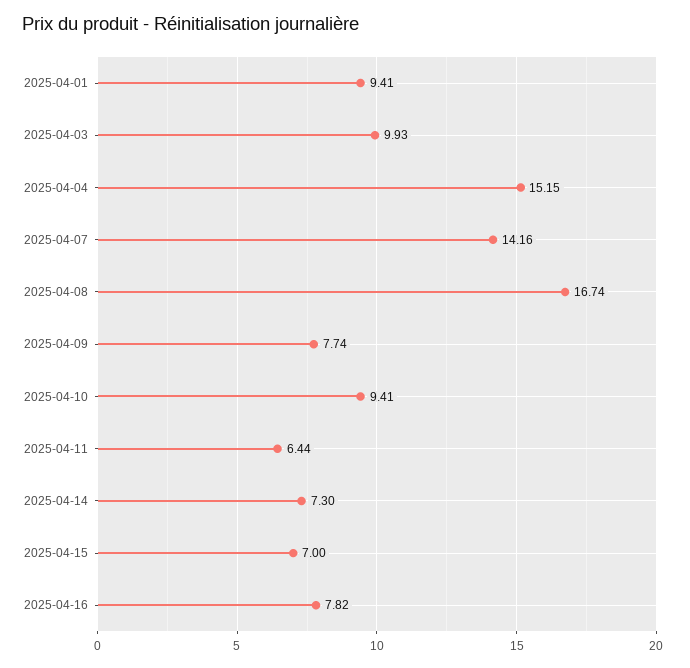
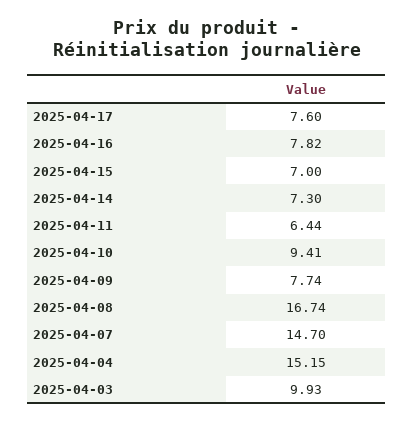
2025-04-01: 9.41 -> none
2025-04-07: 14.16 -> 14.7
2025-04-17: none -> 7.6

